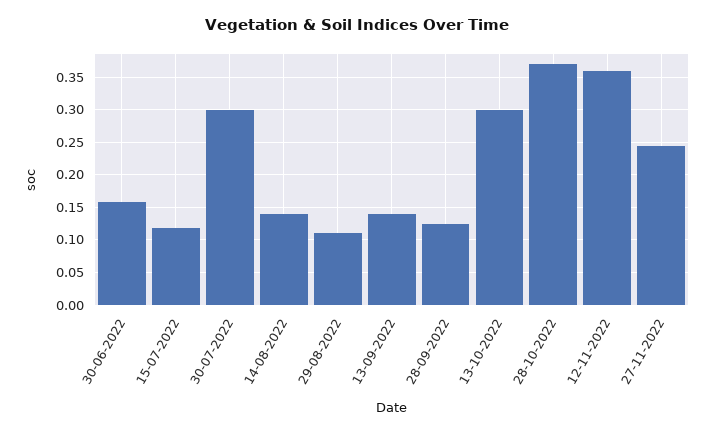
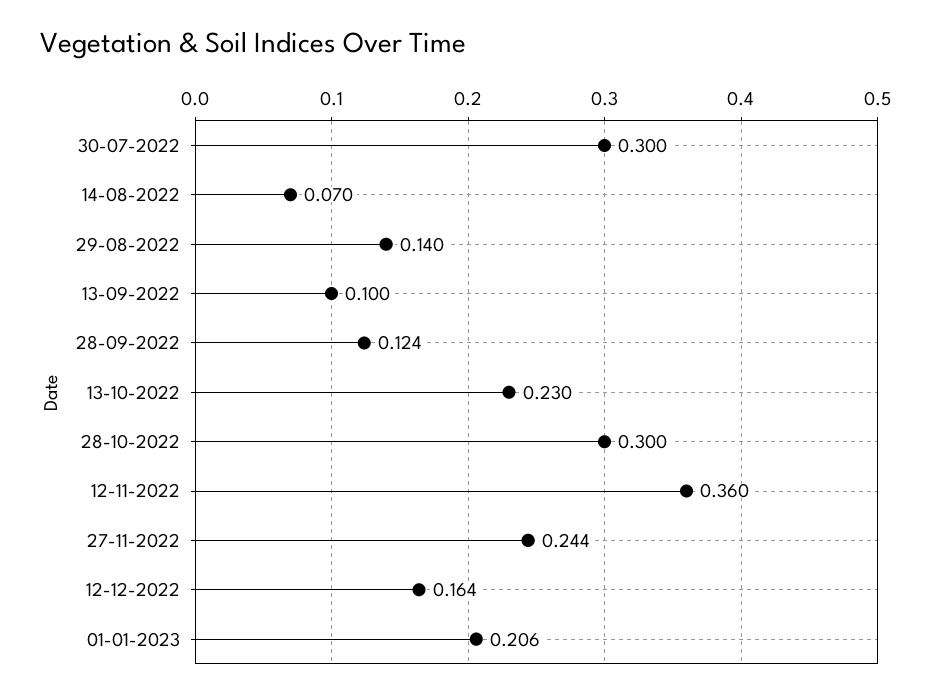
30-06-2022: 0.16 -> none
15-07-2022: 0.12 -> none
14-08-2022: 0.14 -> 0.07
29-08-2022: 0.11 -> 0.14
13-09-2022: 0.14 -> 0.1
13-10-2022: 0.3 -> 0.23
28-10-2022: 0.37 -> 0.3
12-12-2022: none -> 0.164
01-01-2023: none -> 0.206

